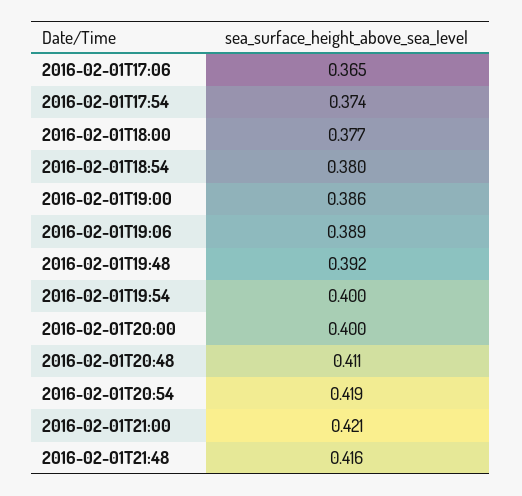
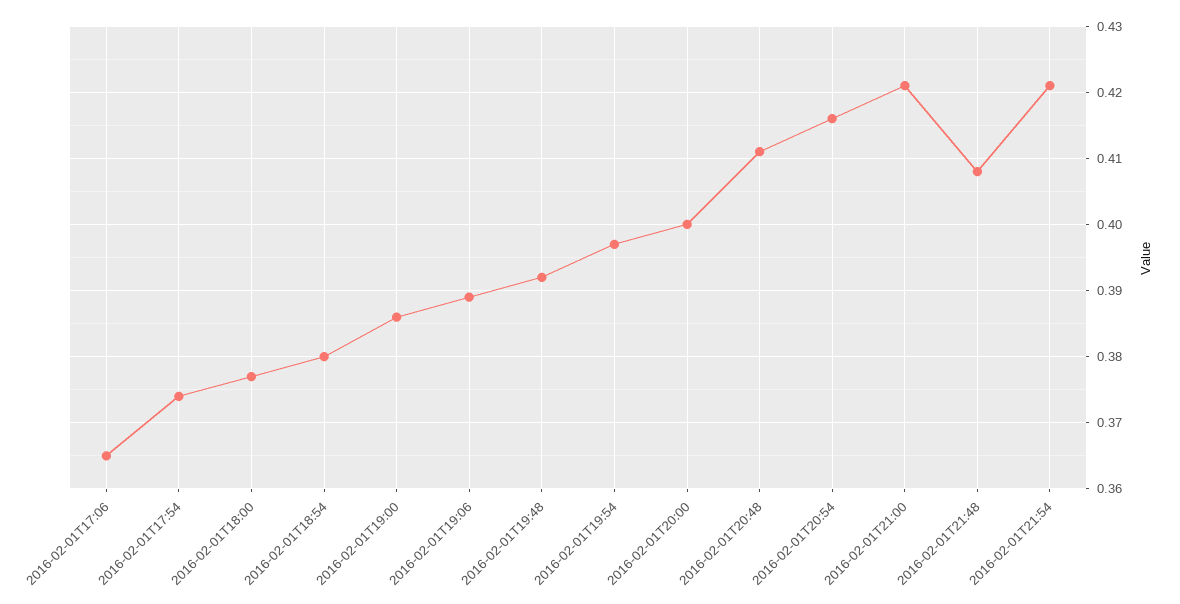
2016-02-01T19:54: 0.4 -> 0.397
2016-02-01T20:54: 0.419 -> 0.416
2016-02-01T21:48: 0.416 -> 0.408
2016-02-01T21:54: none -> 0.421

